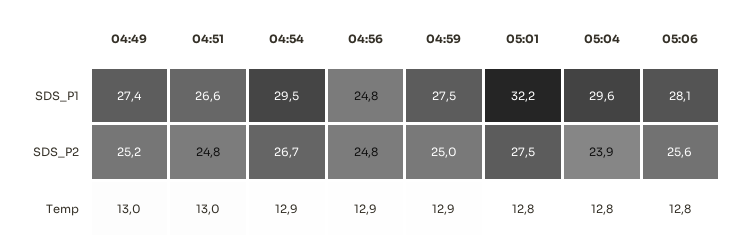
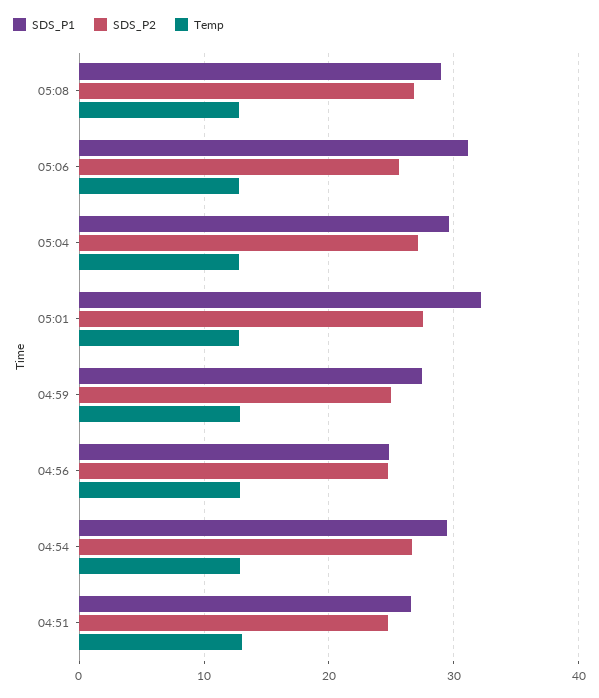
SDS_P1, 04:49: 27.4 -> none
SDS_P1, 05:06: 28.1 -> 31
SDS_P2, 04:49: 25.2 -> none
SDS_P2, 05:04: 23.9 -> 27
Temp, 04:49: 13 -> none
SDS_P1, 05:08: none -> 29
SDS_P2, 05:08: none -> 27
Temp, 05:08: none -> 13

